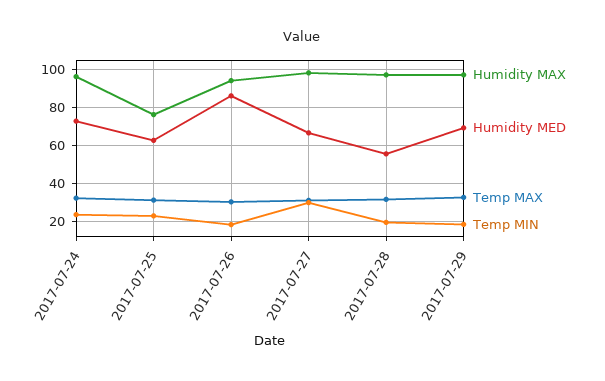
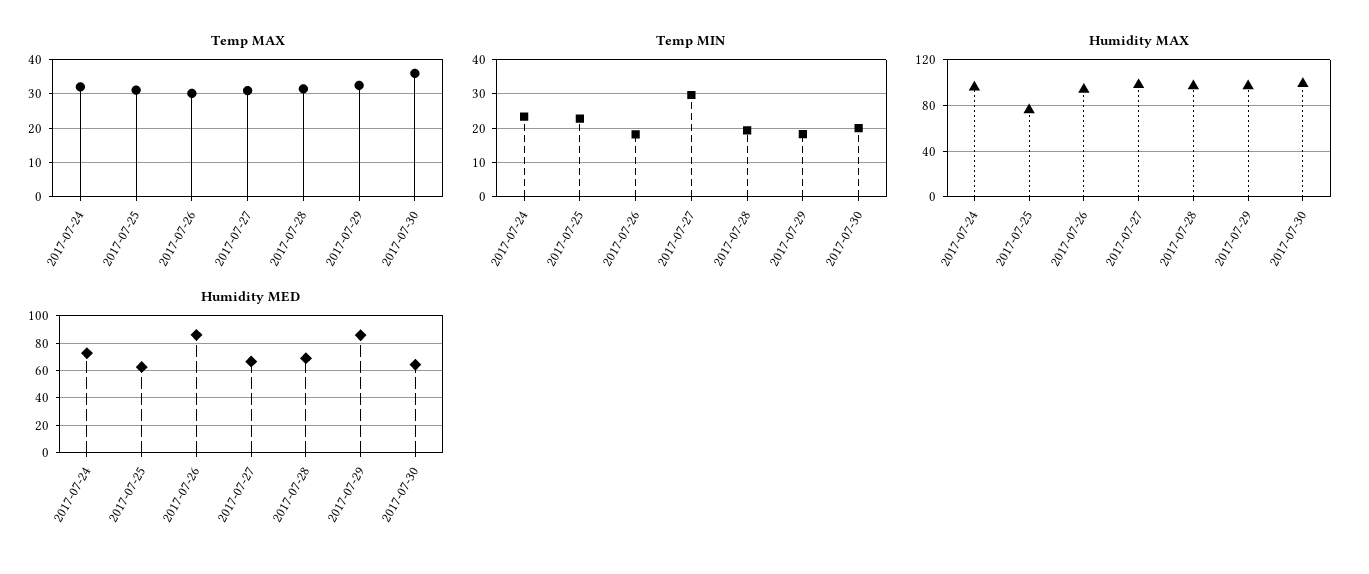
Humidity MED, 2017-07-28: 55 -> 70
Humidity MED, 2017-07-29: 70 -> 85
Temp MAX, 2017-07-30: none -> 36
Temp MIN, 2017-07-30: none -> 20
Humidity MAX, 2017-07-30: none -> 100
Humidity MED, 2017-07-30: none -> 65

